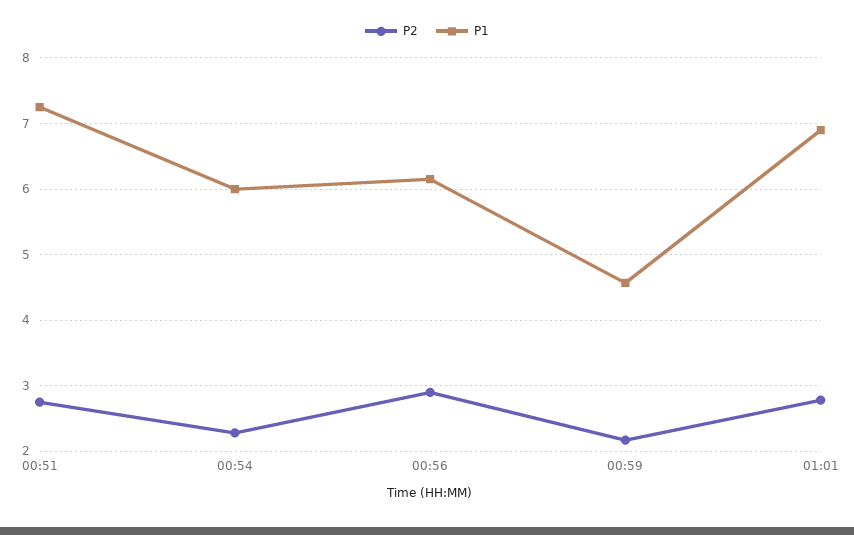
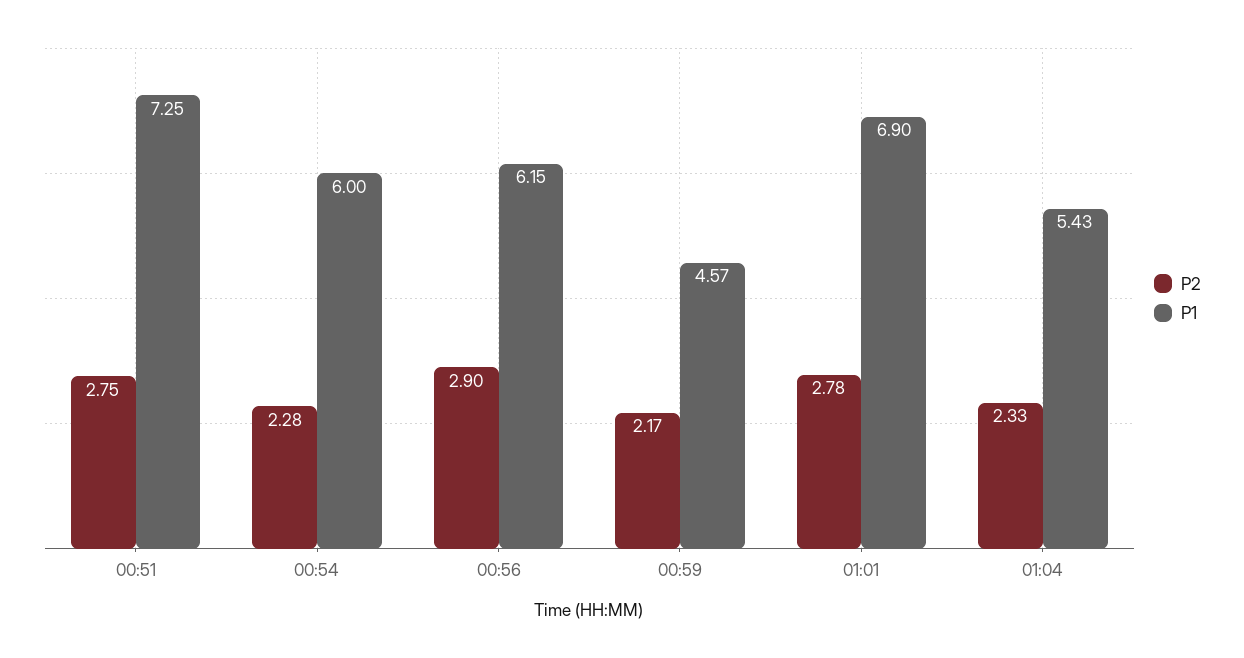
P2, 01:04: none -> 2.33
P1, 01:04: none -> 5.43

